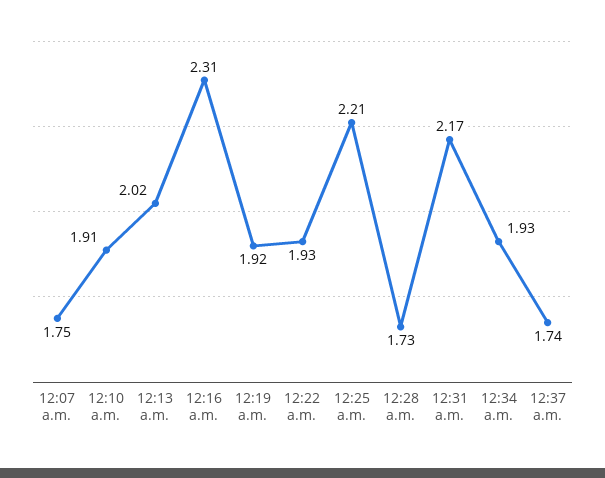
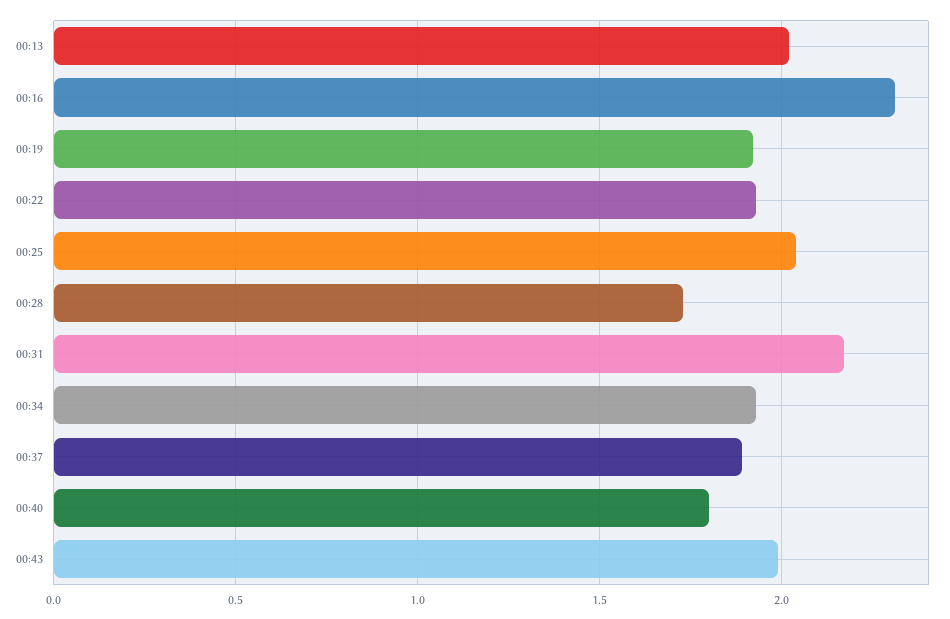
12:07 a.m.: 1.75 -> none
12:10 a.m.: 1.91 -> none
12:25 a.m.: 2.21 -> 2.05
12:37 a.m.: 1.74 -> 1.9
00:40: none -> 1.8
00:43: none -> 2

